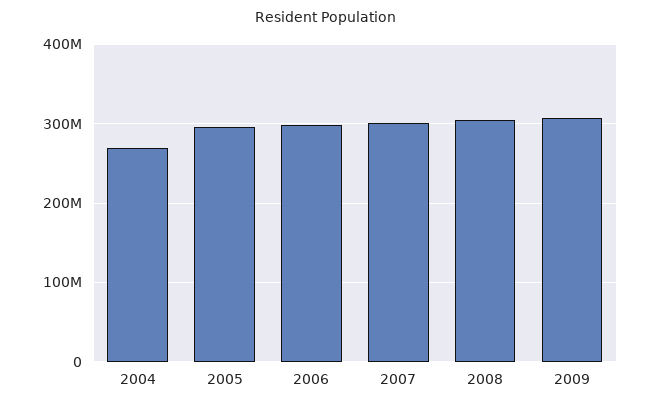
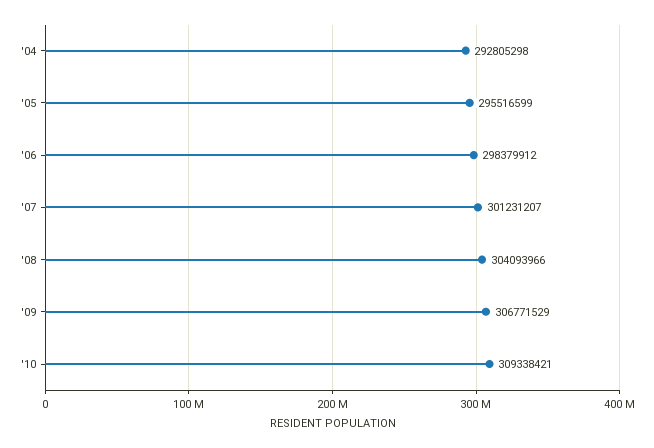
2004: 270000000 -> 292805298
'10: none -> 309338421

